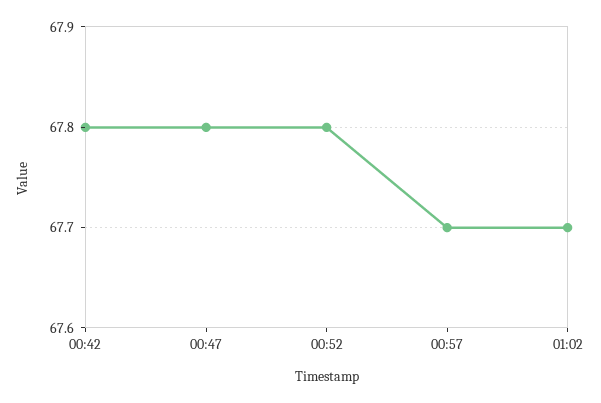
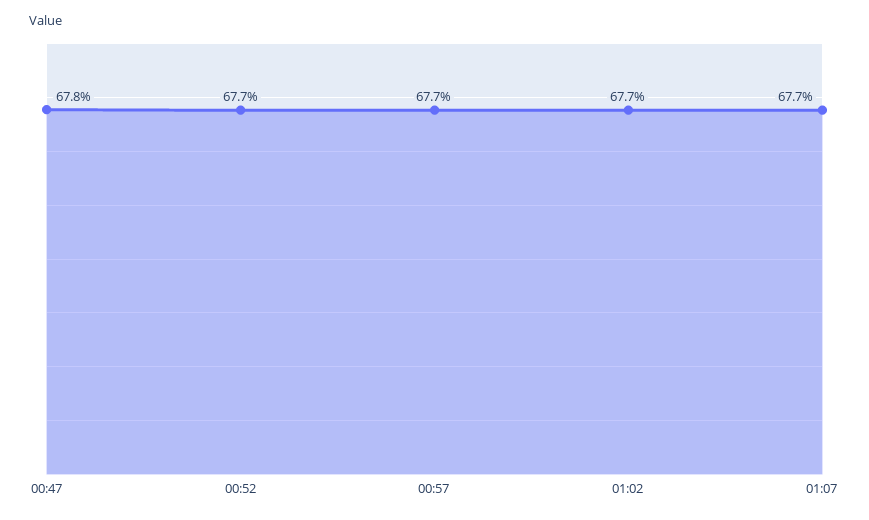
00:42: 67.8 -> none
00:52: 67.8 -> 67.7
01:07: none -> 67.7

